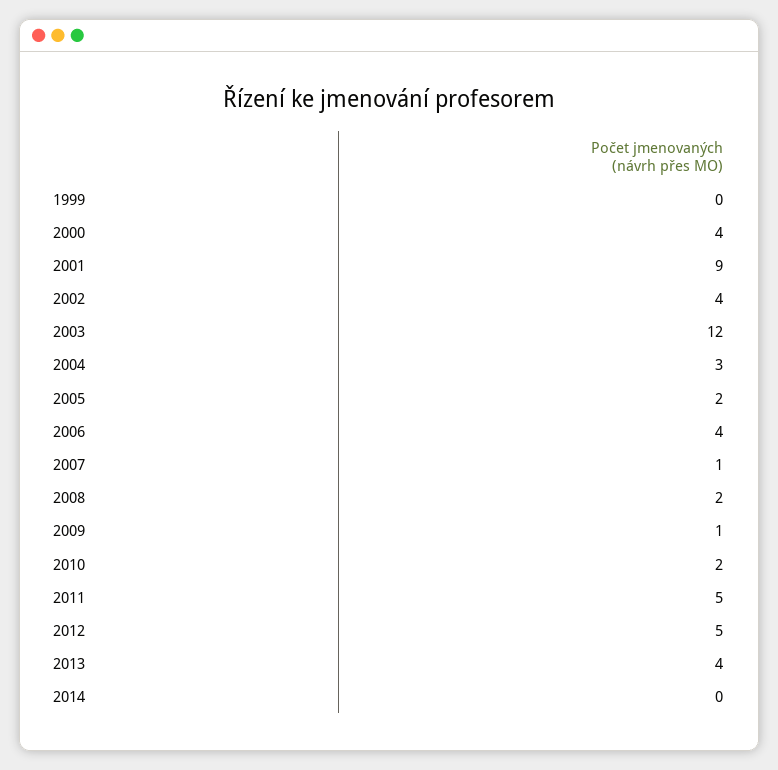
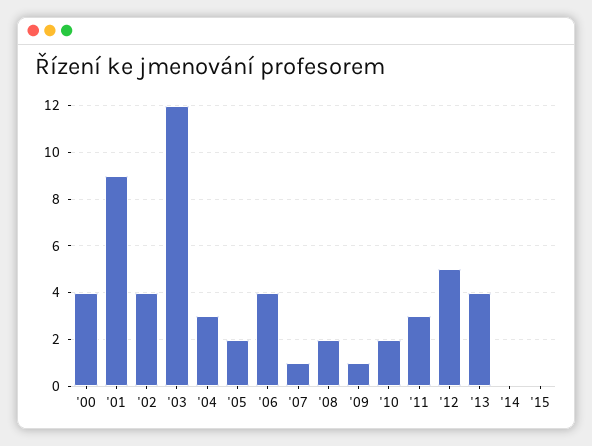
1999: 0 -> none
2011: 5 -> 3
'15: none -> 0

